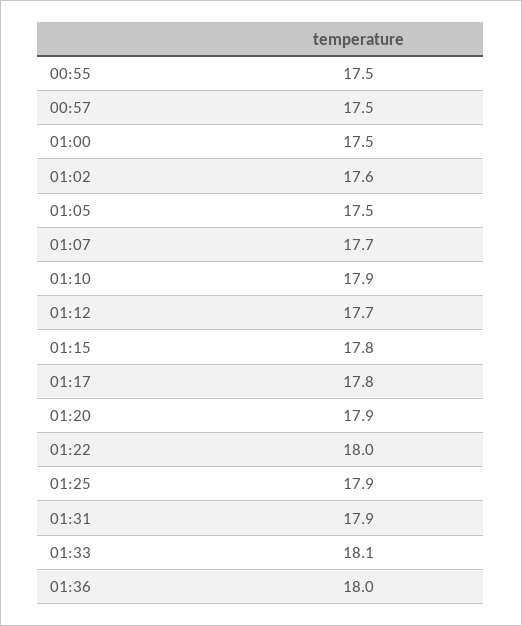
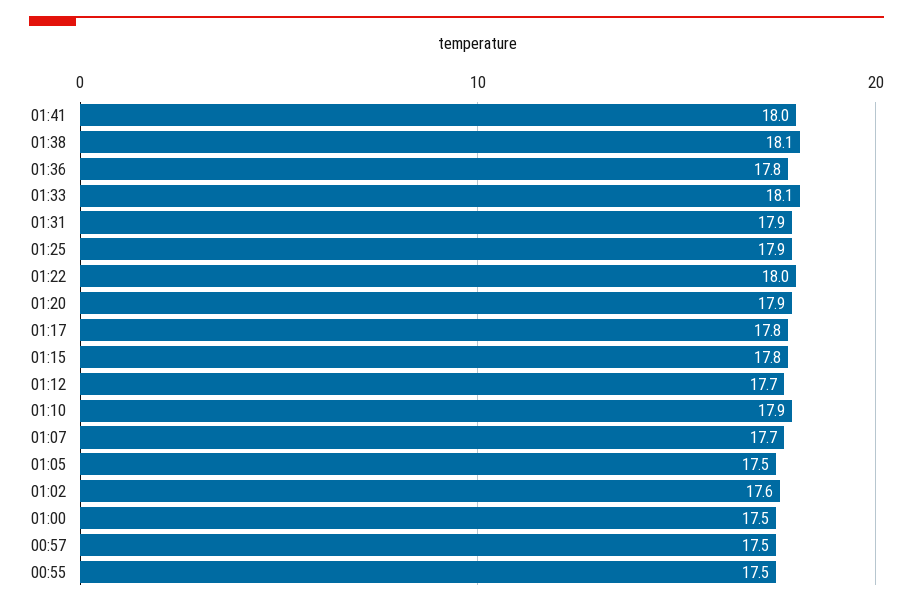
01:36: 18 -> 17.8
01:41: none -> 18
01:38: none -> 18.1

